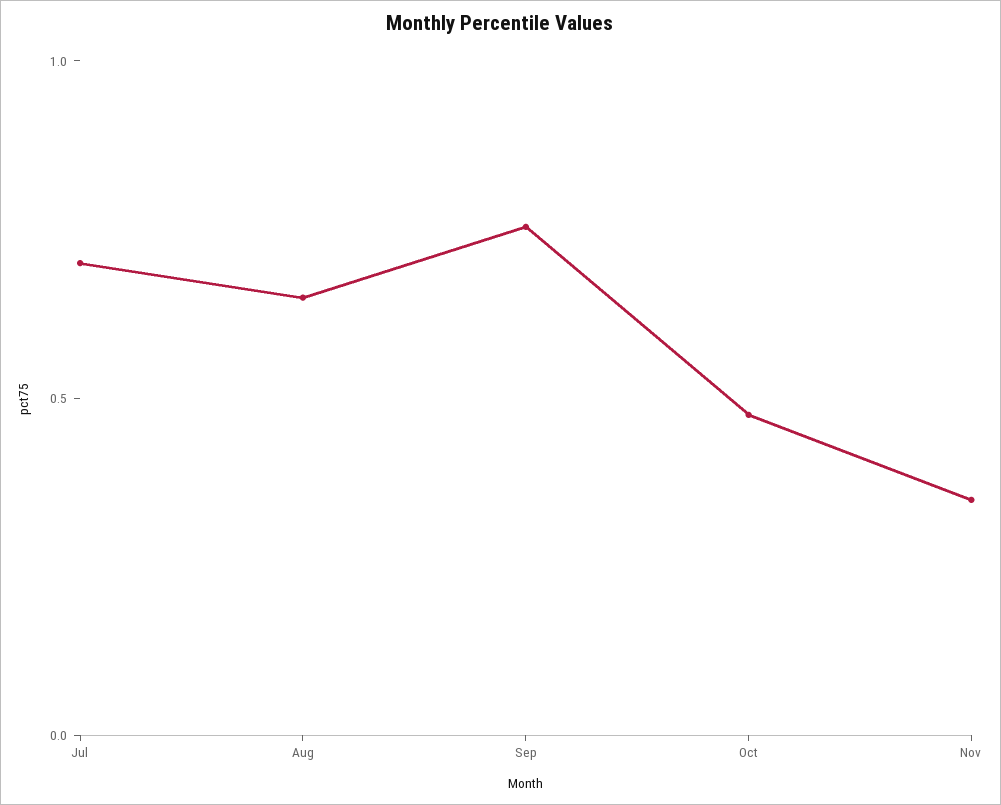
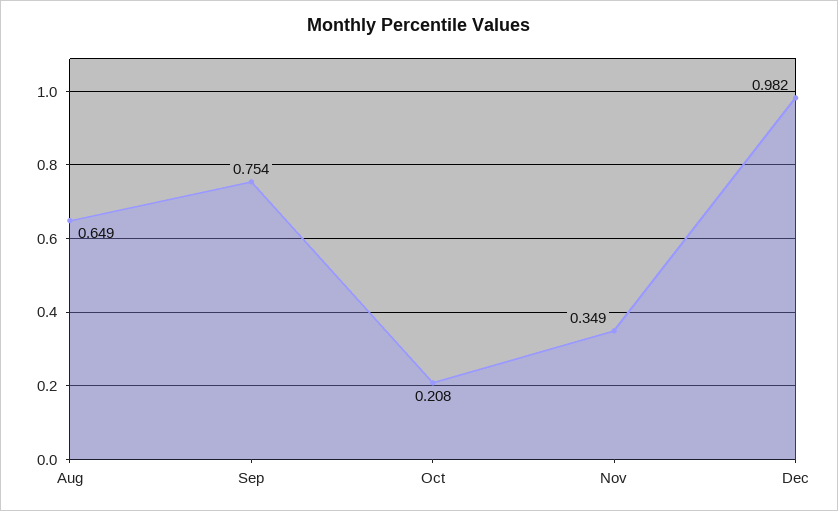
Jul: 0.7 -> none
Oct: 0.5 -> 0.208
Dec: none -> 0.982

